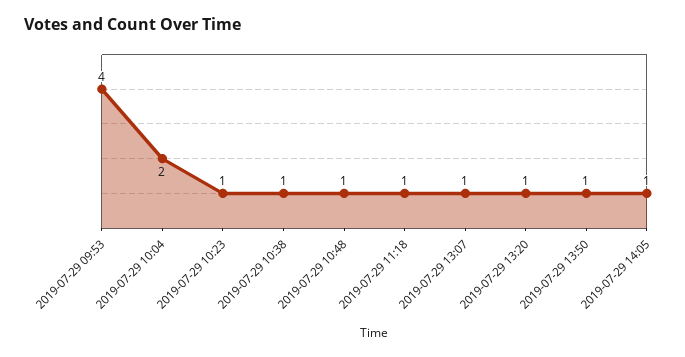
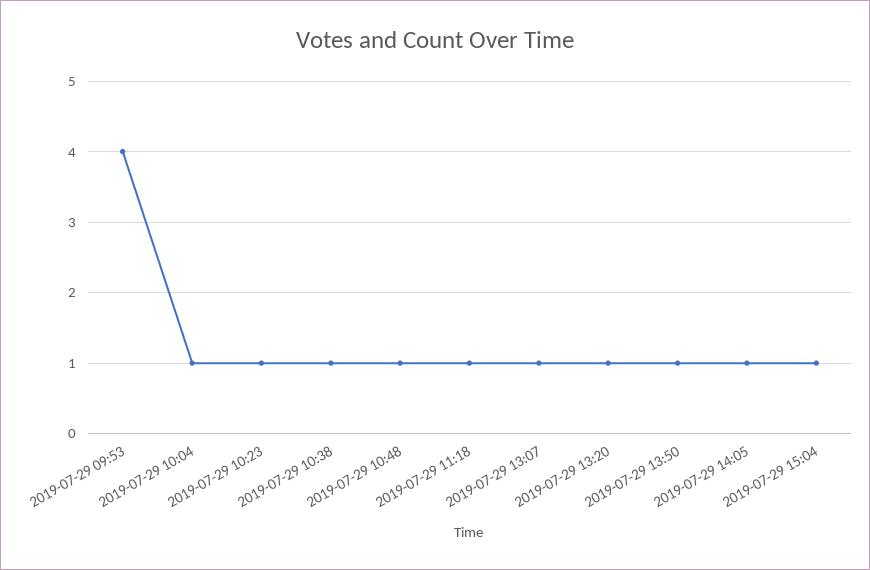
2019-07-29 10:04: 2 -> 1
2019-07-29 15:04: none -> 1

